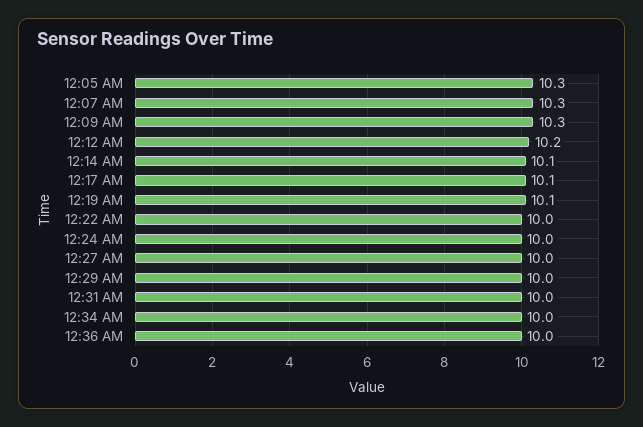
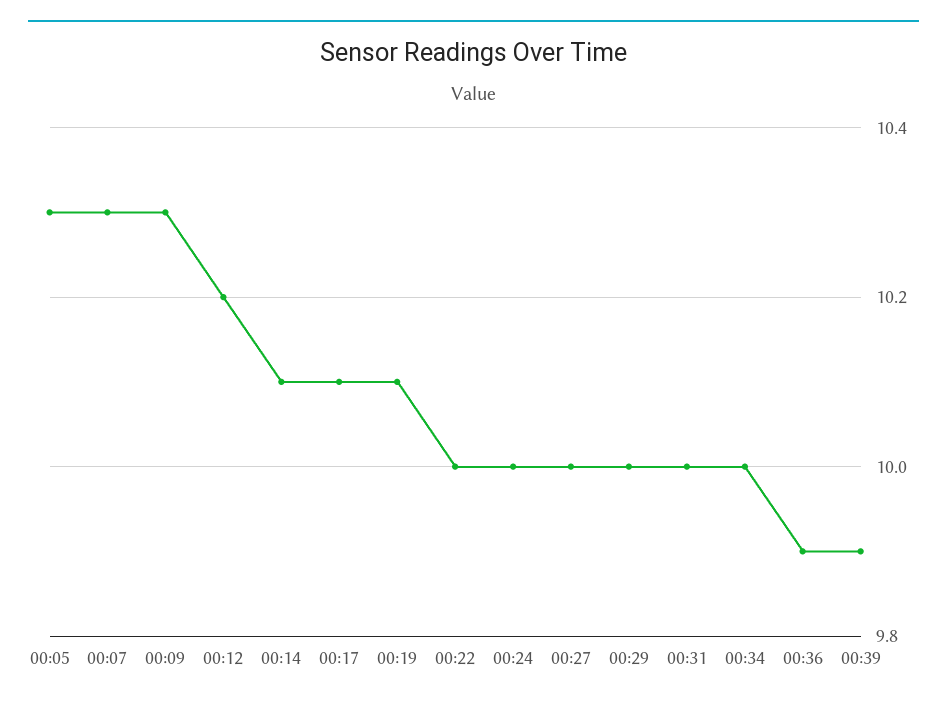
12:36 AM: 10 -> 9.9
00:39: none -> 9.9

